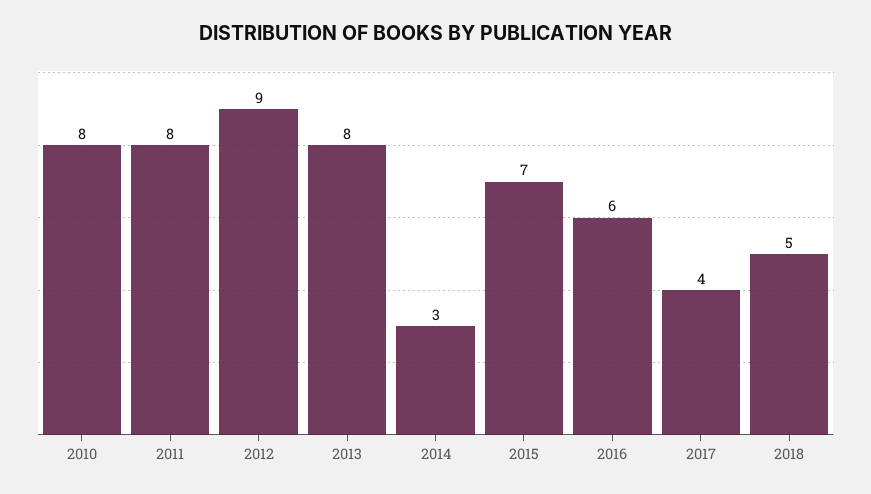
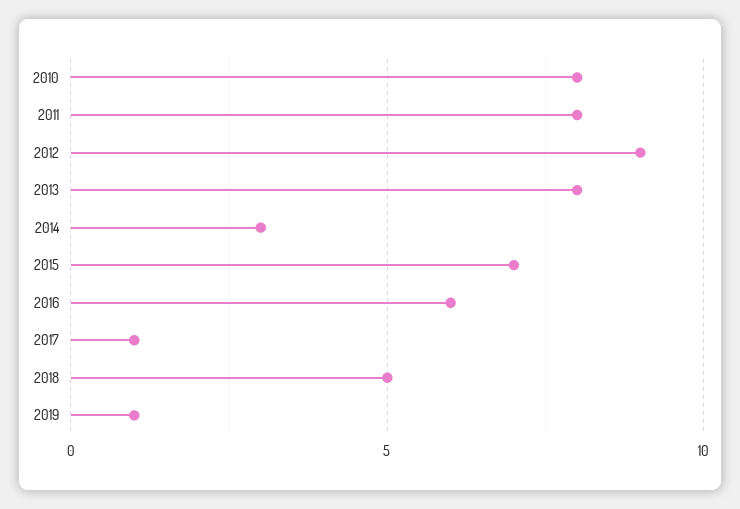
2017: 4 -> 1
2019: none -> 1

